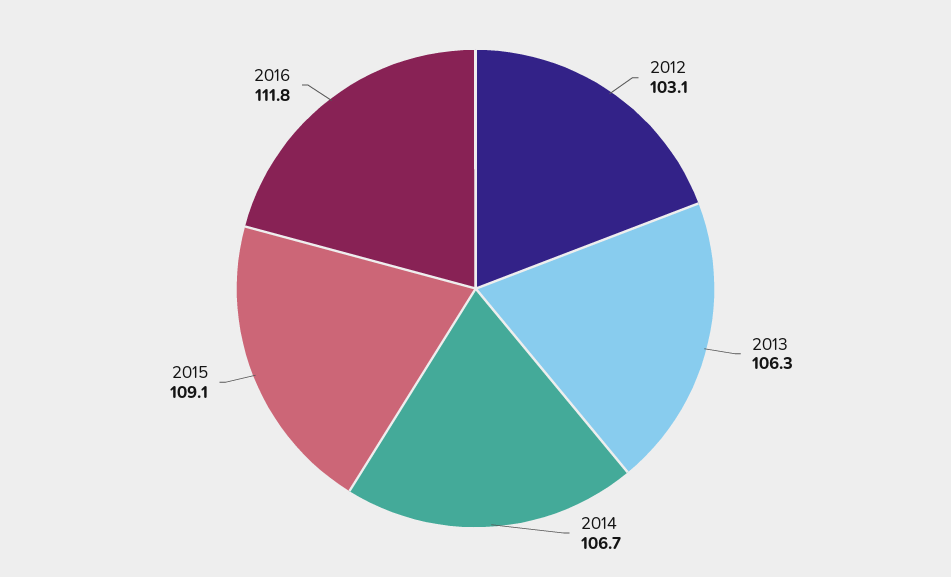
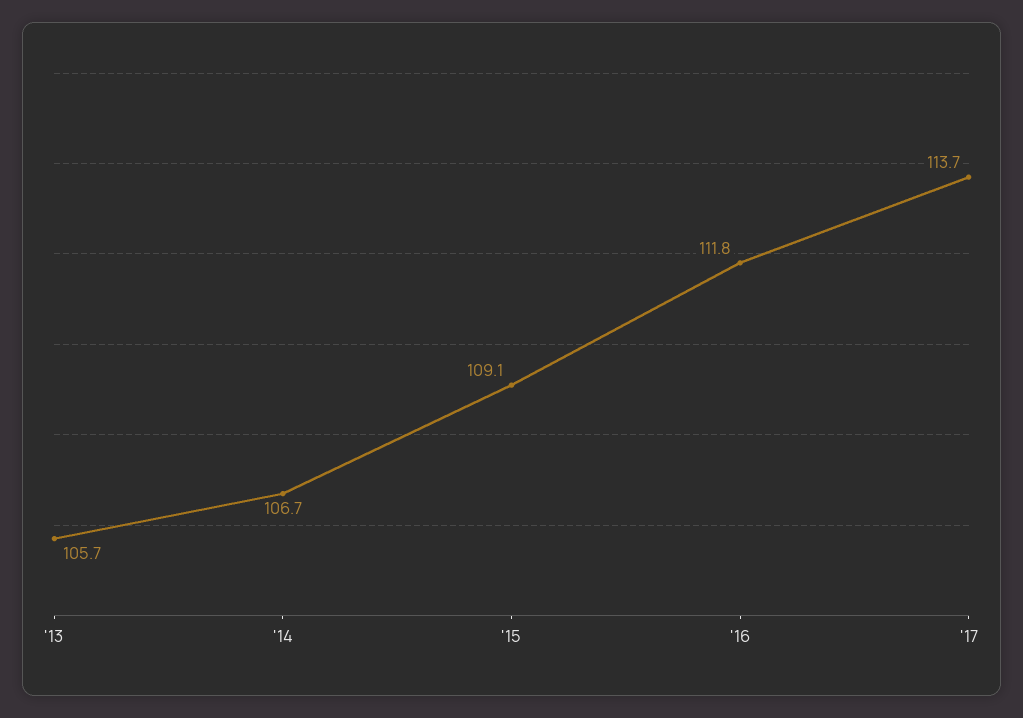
2012: 103.1 -> none
2013: 106.3 -> 105.7
'17: none -> 113.7

